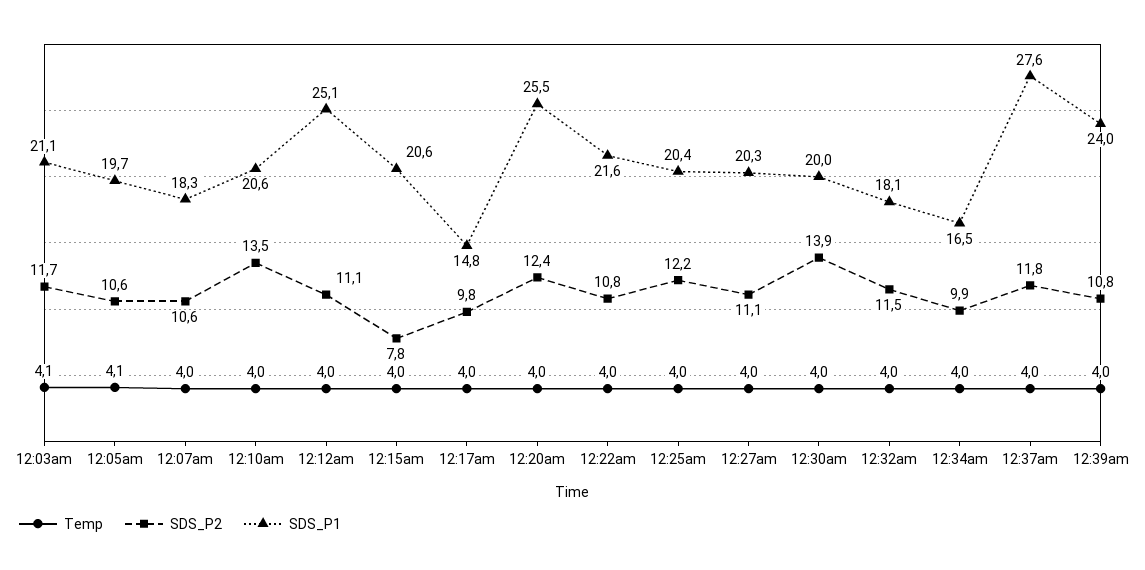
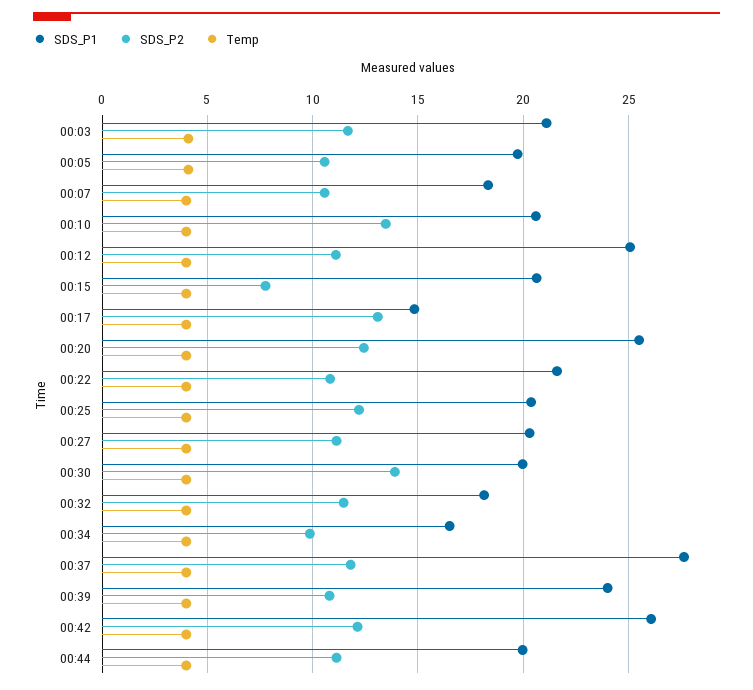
SDS_P2, 12:17am: 9.8 -> 13
SDS_P1, 00:42: none -> 26
SDS_P2, 00:42: none -> 12
Temp, 00:42: none -> 4
SDS_P1, 00:44: none -> 20
SDS_P2, 00:44: none -> 11
Temp, 00:44: none -> 4

